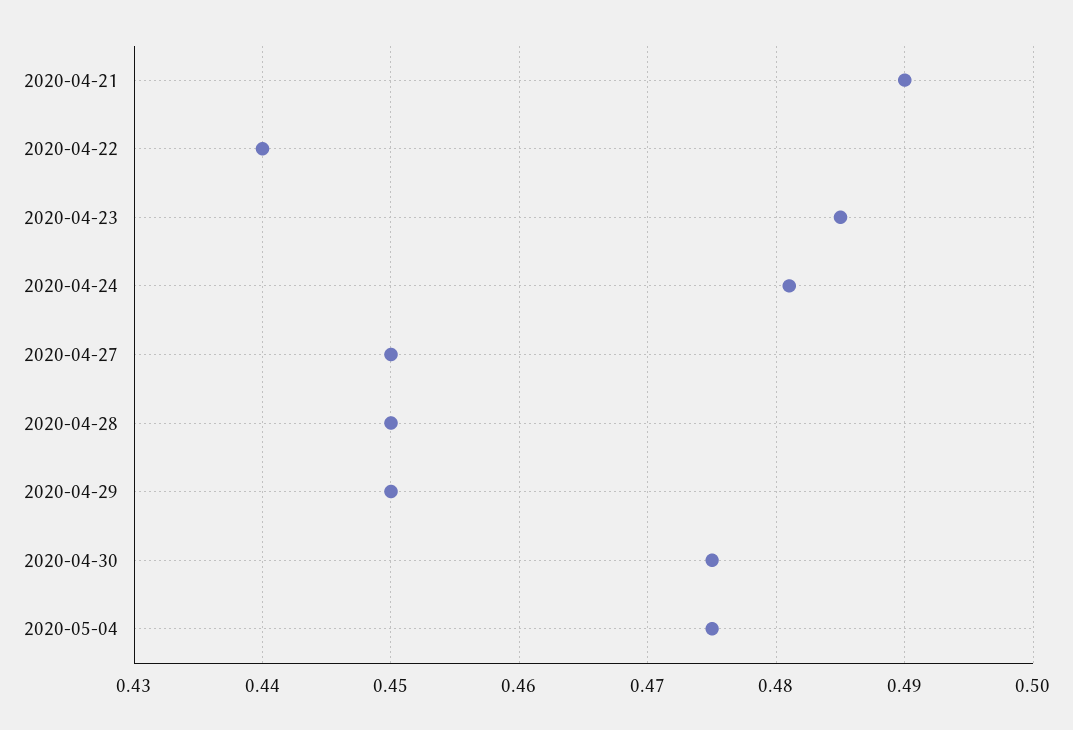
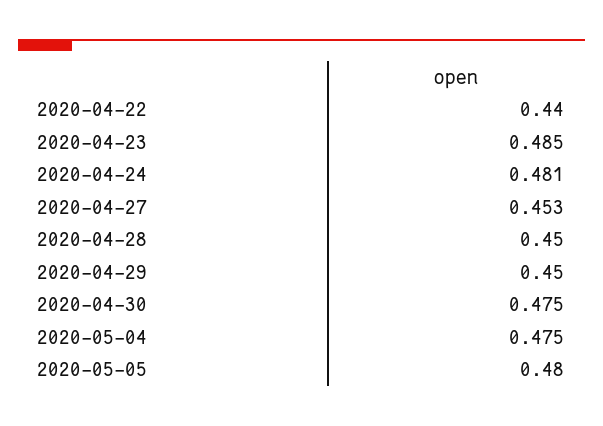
2020-04-21: 0.49 -> none
2020-04-27: 0.45 -> 0.453
2020-05-05: none -> 0.48

